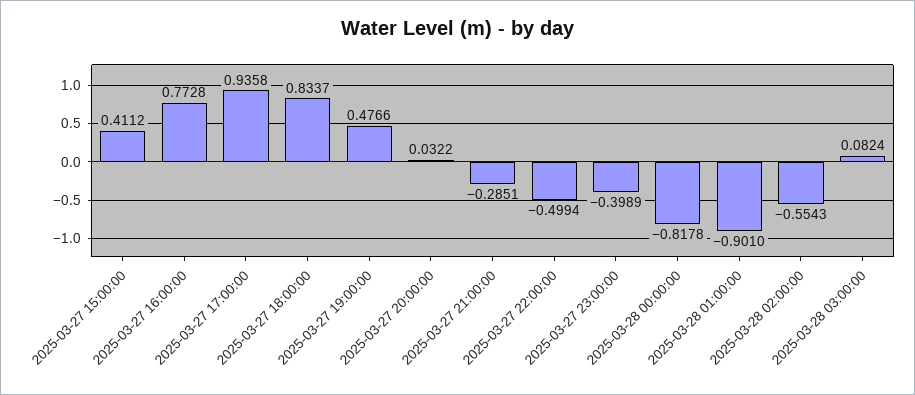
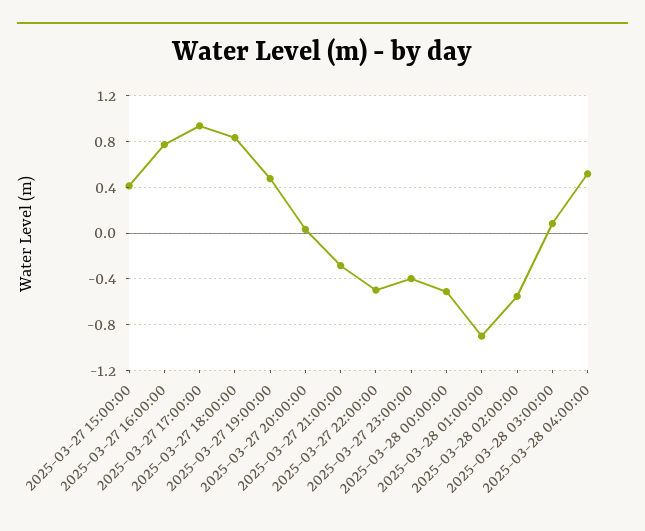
2025-03-28 00:00:00: -0.8178 -> -0.5
2025-03-28 04:00:00: none -> 0.5

